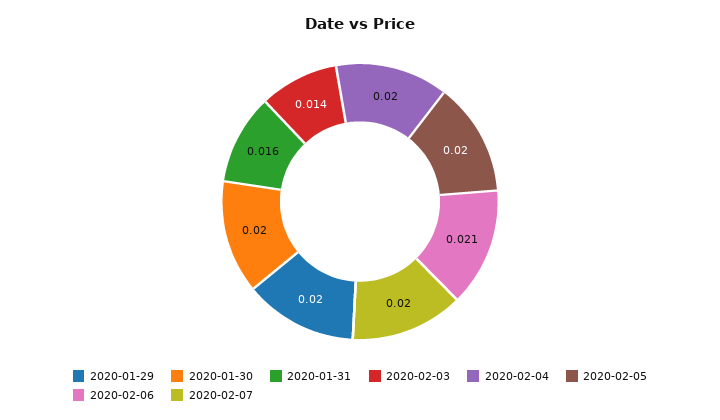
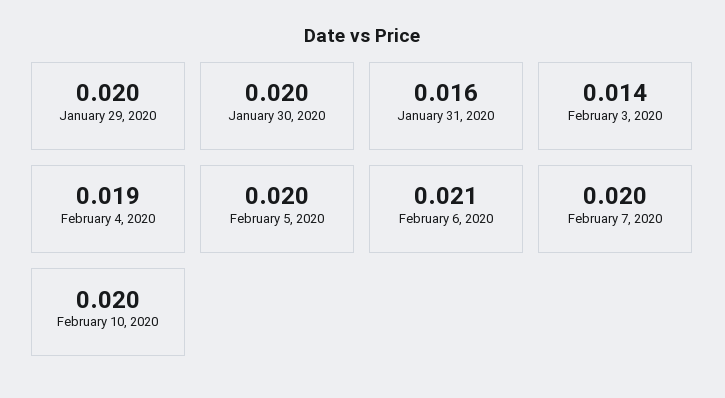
2020-02-04: 0.02 -> 0.019
February 10, 2020: none -> 0.02

